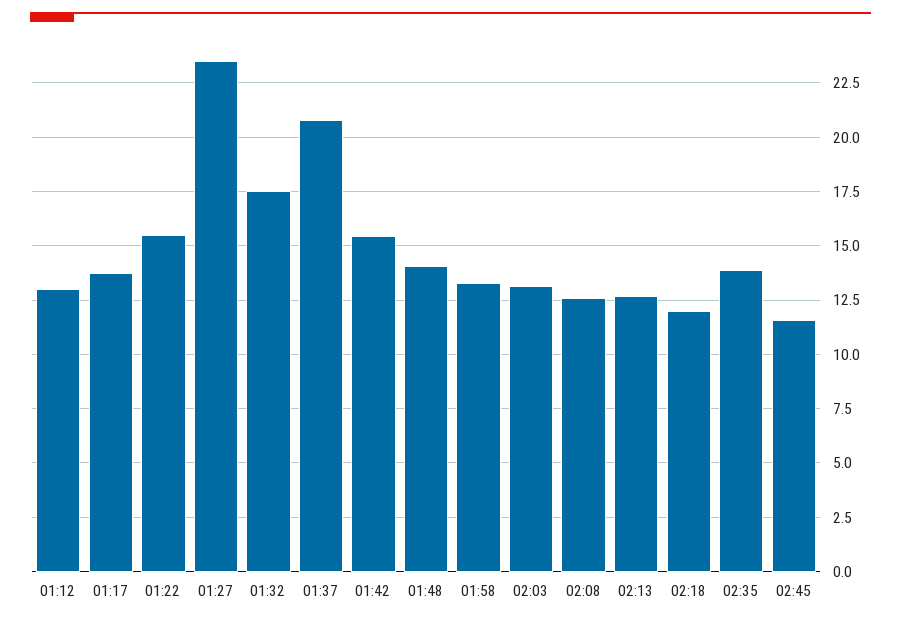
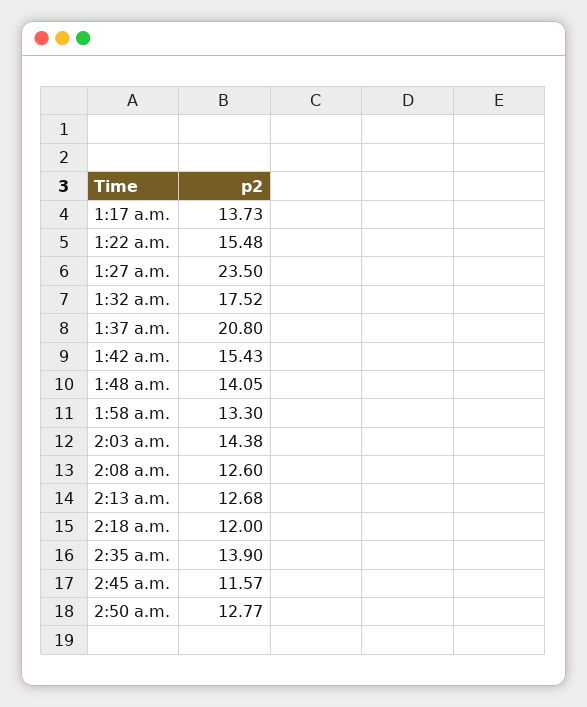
01:12: 13 -> none
02:03: 13 -> 14.38
2:50 a.m.: none -> 12.77

